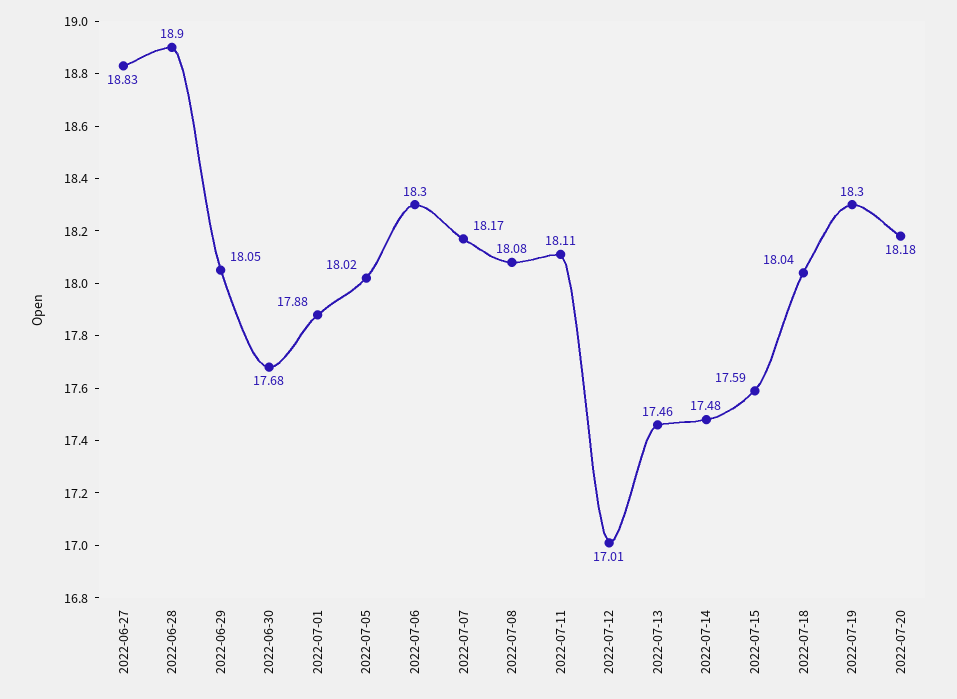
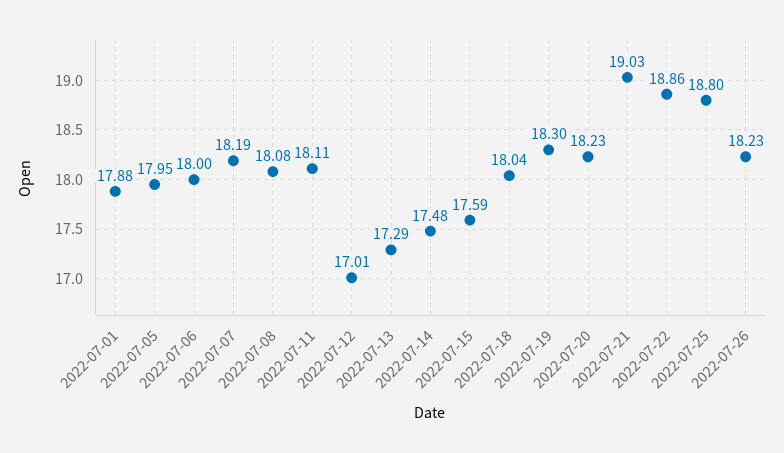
2022-06-27: 18.83 -> none
2022-06-28: 18.9 -> none
2022-06-29: 18.05 -> none
2022-06-30: 17.68 -> none
2022-07-05: 18.02 -> 17.95
2022-07-06: 18.3 -> 18
2022-07-07: 18.17 -> 18.19
2022-07-13: 17.46 -> 17.29
2022-07-20: 18.18 -> 18.23
2022-07-21: none -> 19.03
2022-07-22: none -> 18.86
2022-07-25: none -> 18.8
2022-07-26: none -> 18.23

